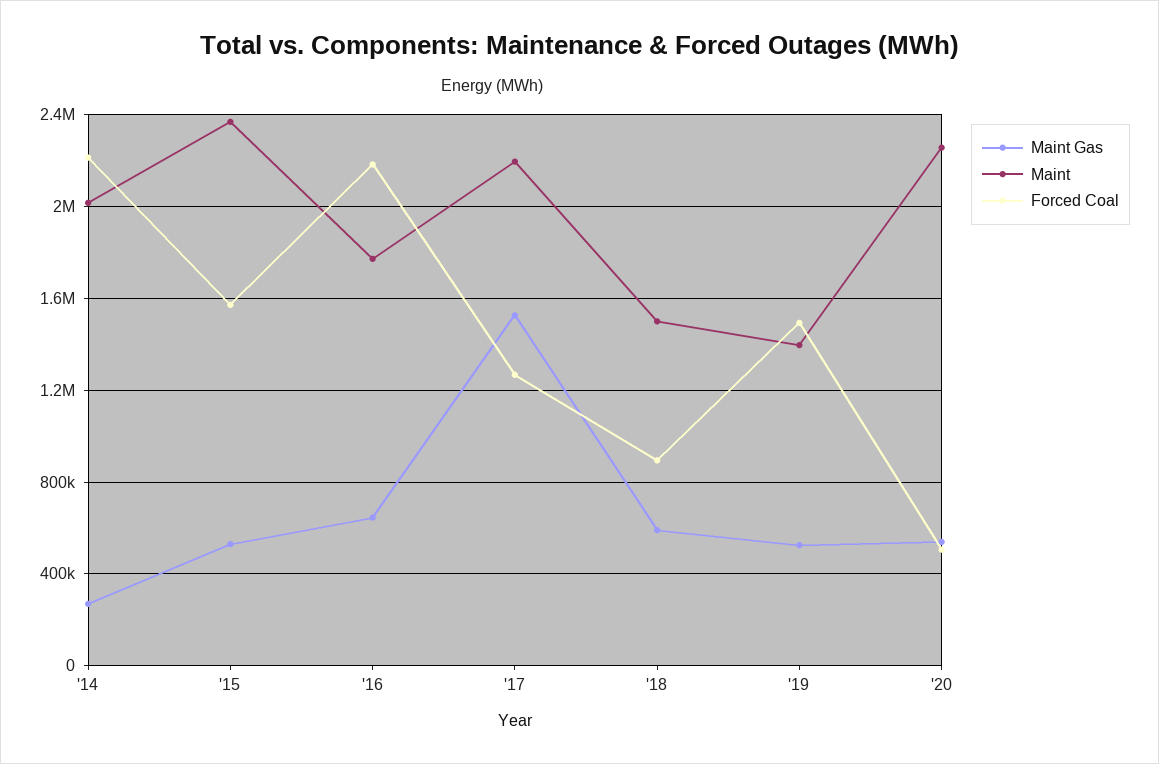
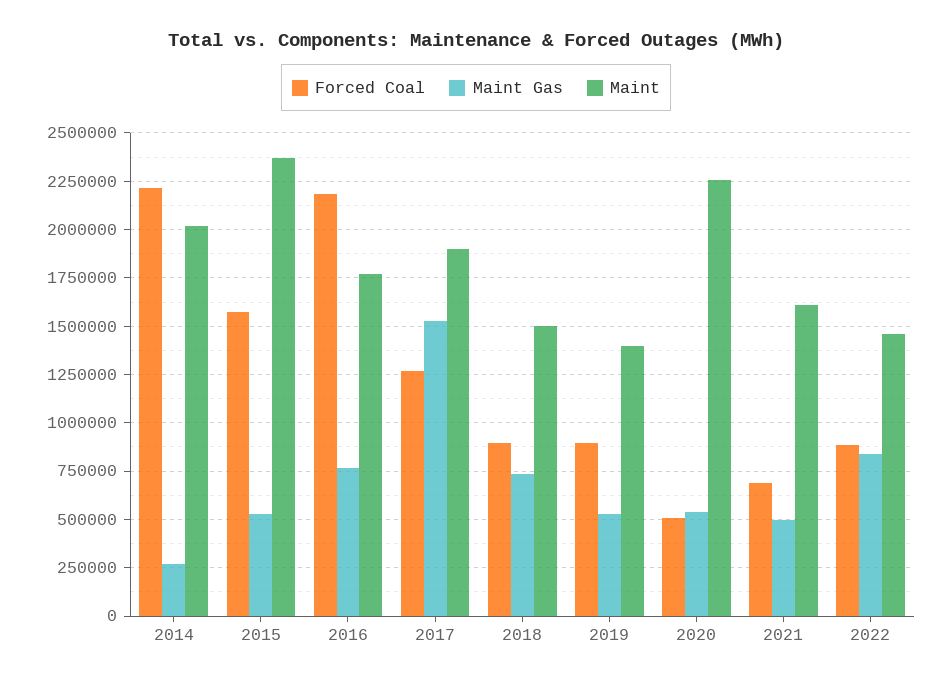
Maint Gas, '16: 650000 -> 750000
Maint, '17: 2200000 -> 1900000
Maint Gas, '18: 600000 -> 750000
Forced Coal, '19: 1500000 -> 900000
Forced Coal, 2021: none -> 700000
Maint Gas, 2021: none -> 500000
Maint, 2021: none -> 1600000
Forced Coal, 2022: none -> 900000
Maint Gas, 2022: none -> 850000
Maint, 2022: none -> 1450000

